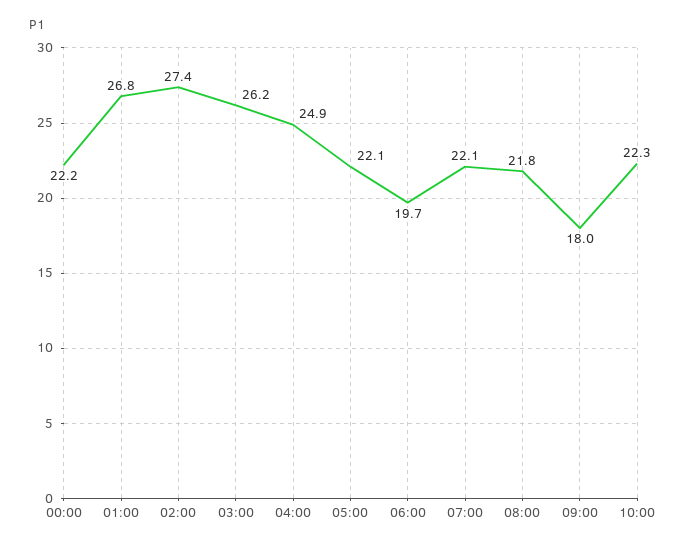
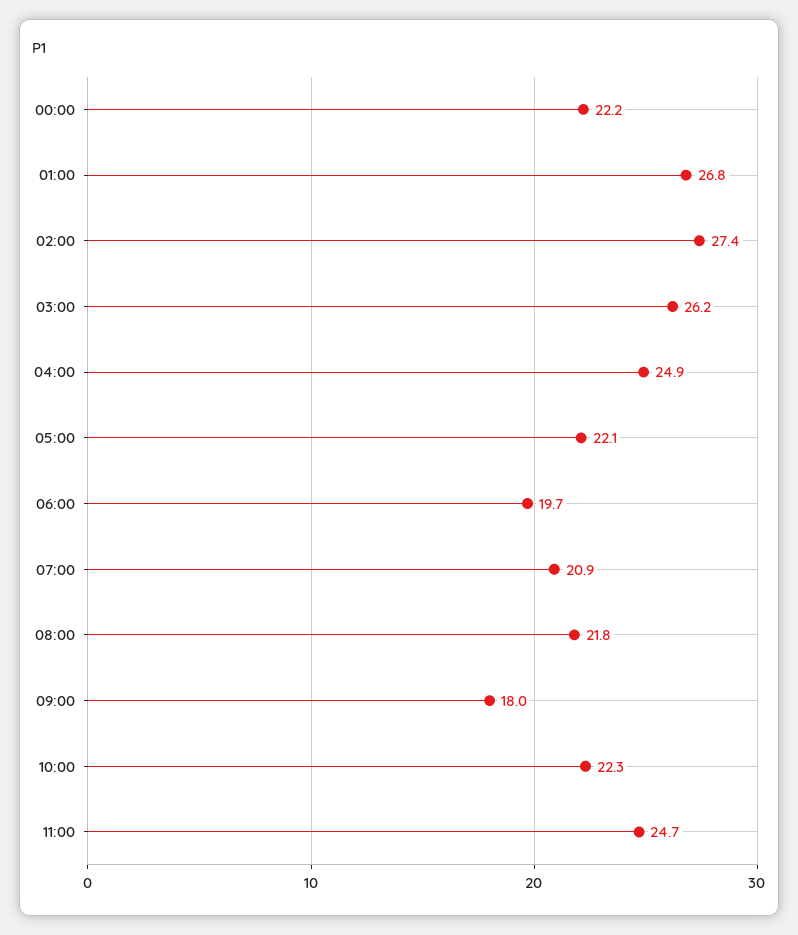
07:00: 22.1 -> 20.9
11:00: none -> 24.7

